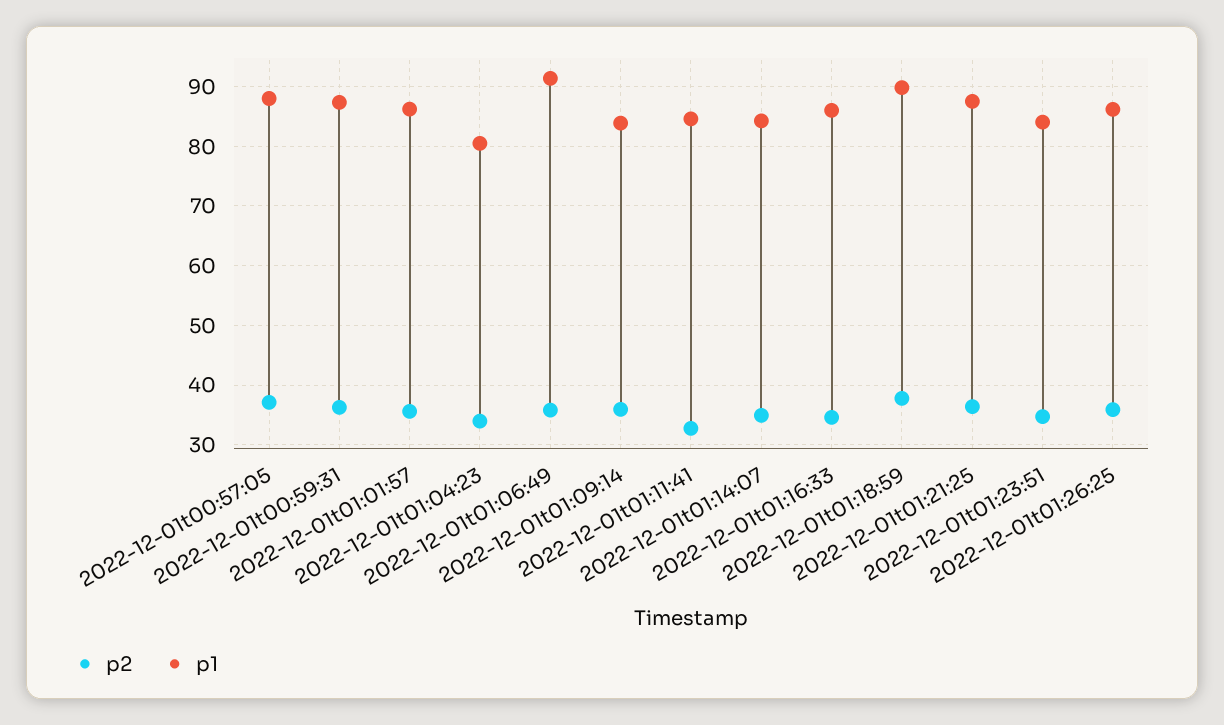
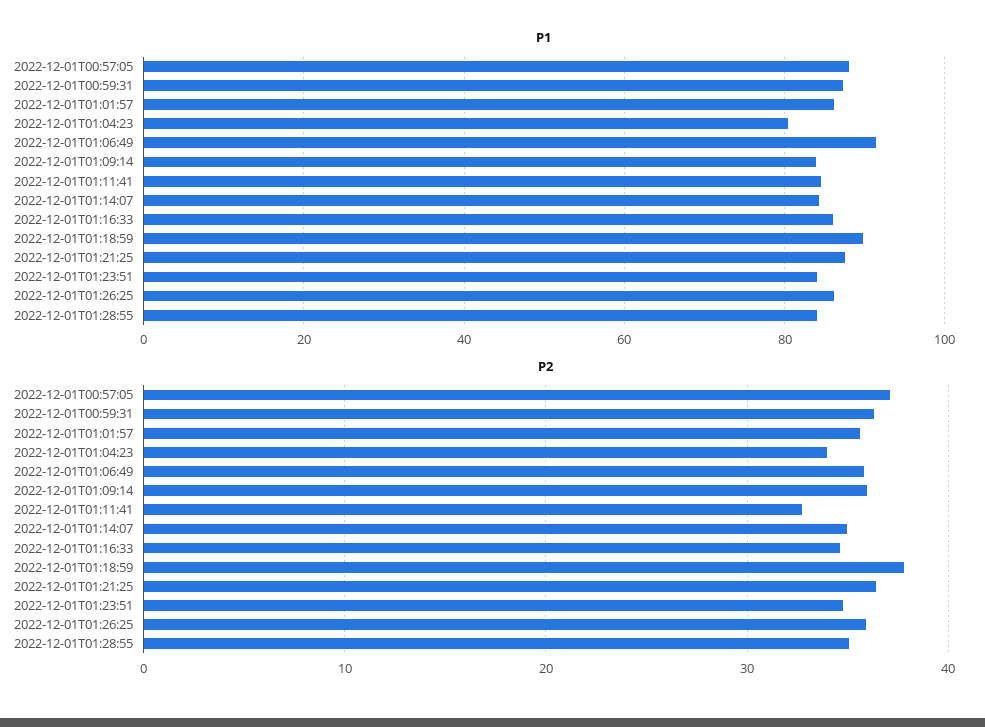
p1, 2022-12-01T01:28:55: none -> 84
p2, 2022-12-01T01:28:55: none -> 35

